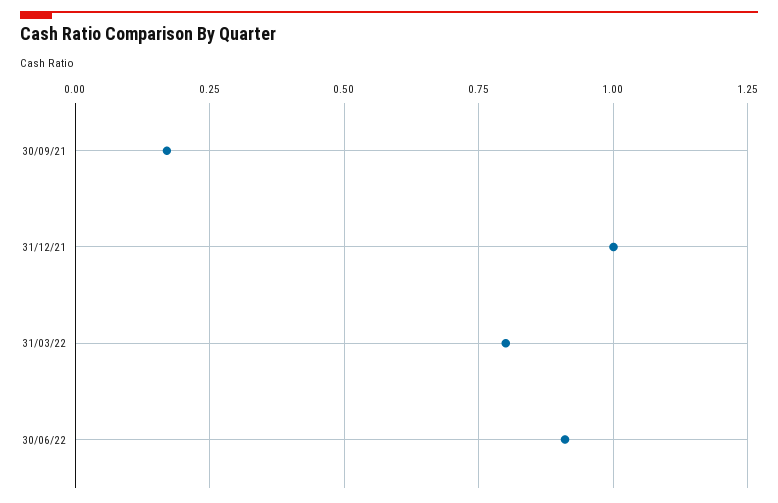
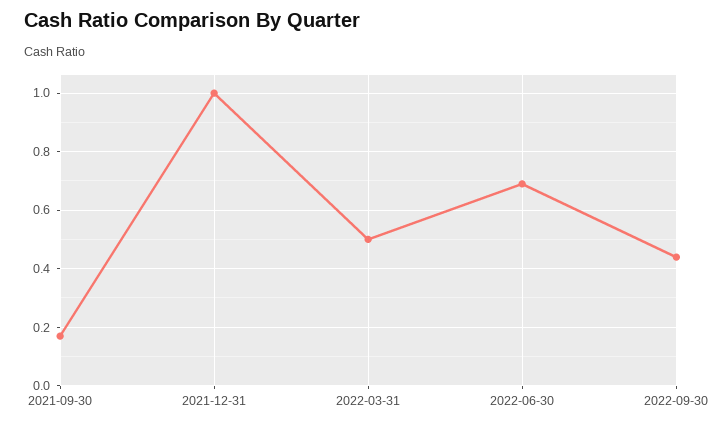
31/03/22: 0.8 -> 0.5
30/06/22: 0.9 -> 0.7
2022-09-30: none -> 0.45

